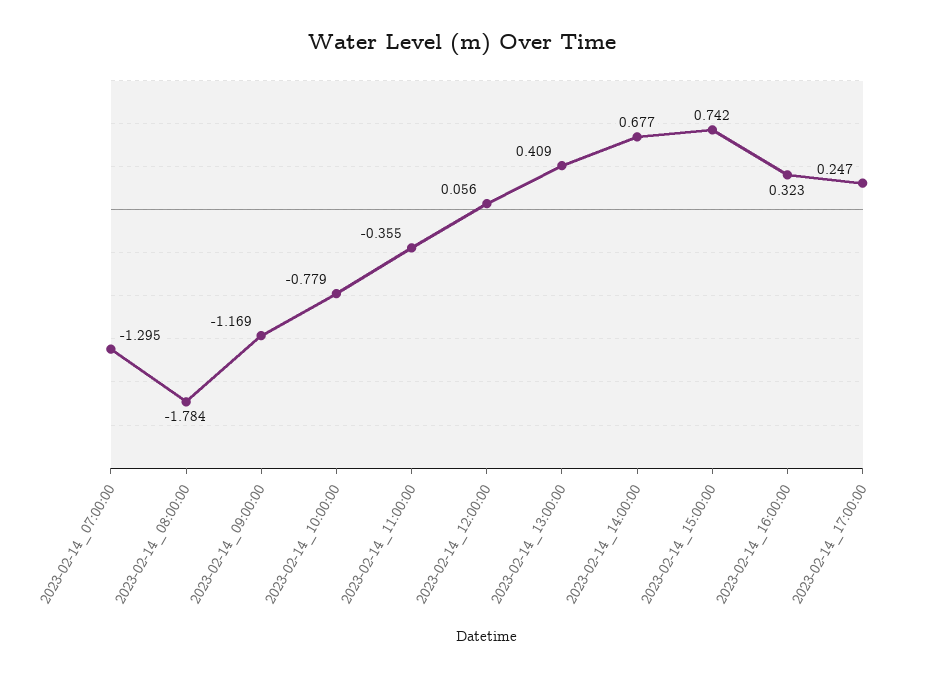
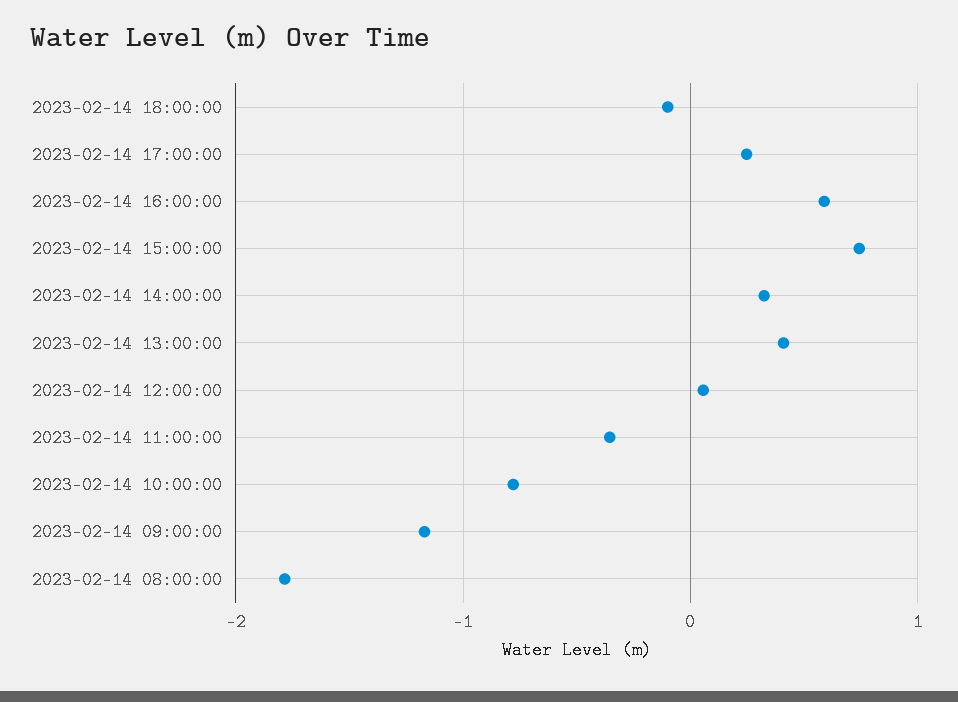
2023-02-14_07:00:00: -1.295 -> none
2023-02-14_14:00:00: 0.677 -> 0.3
2023-02-14_16:00:00: 0.323 -> 0.6
2023-02-14 18:00:00: none -> -0.1

